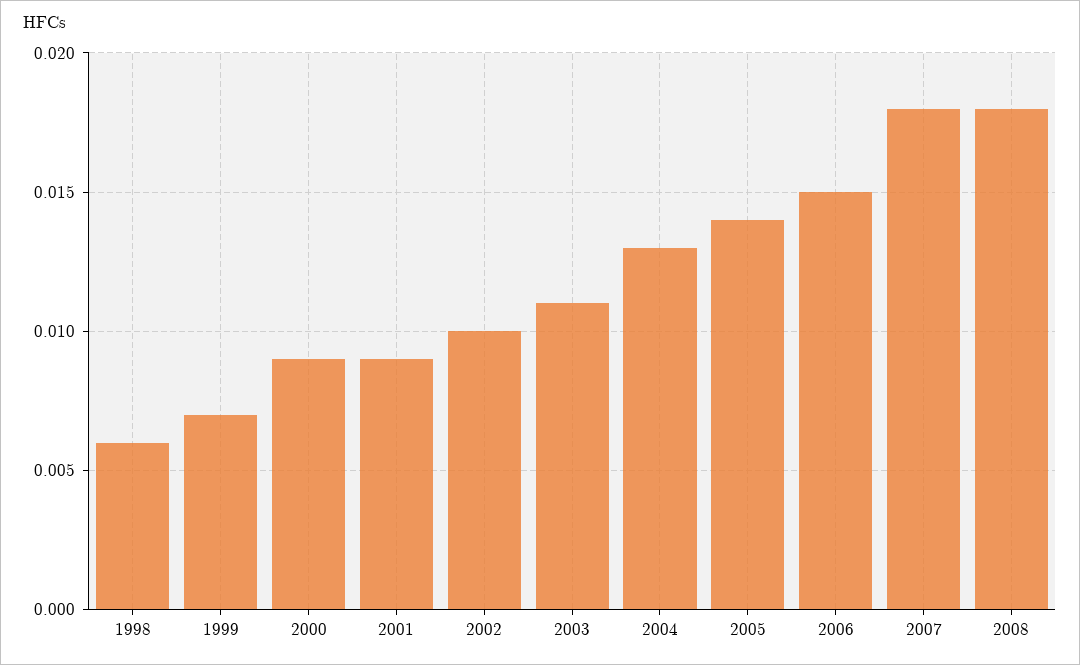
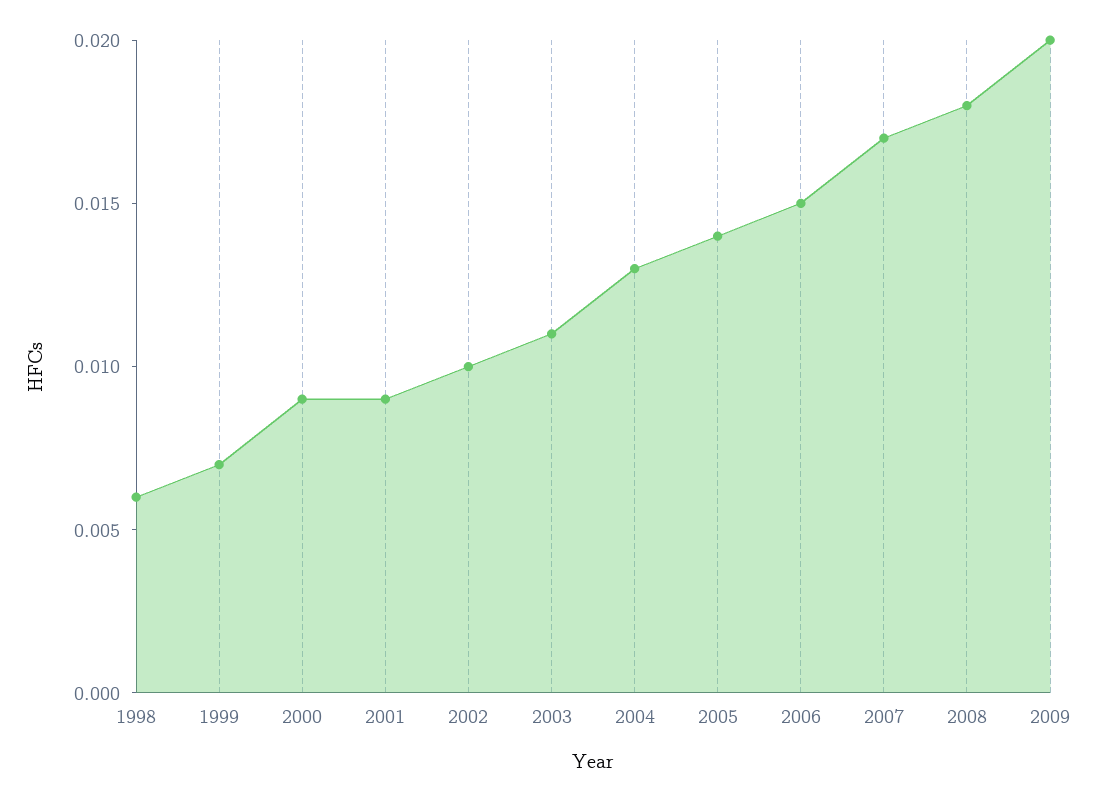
2007: 0.018 -> 0.017
2009: none -> 0.02

